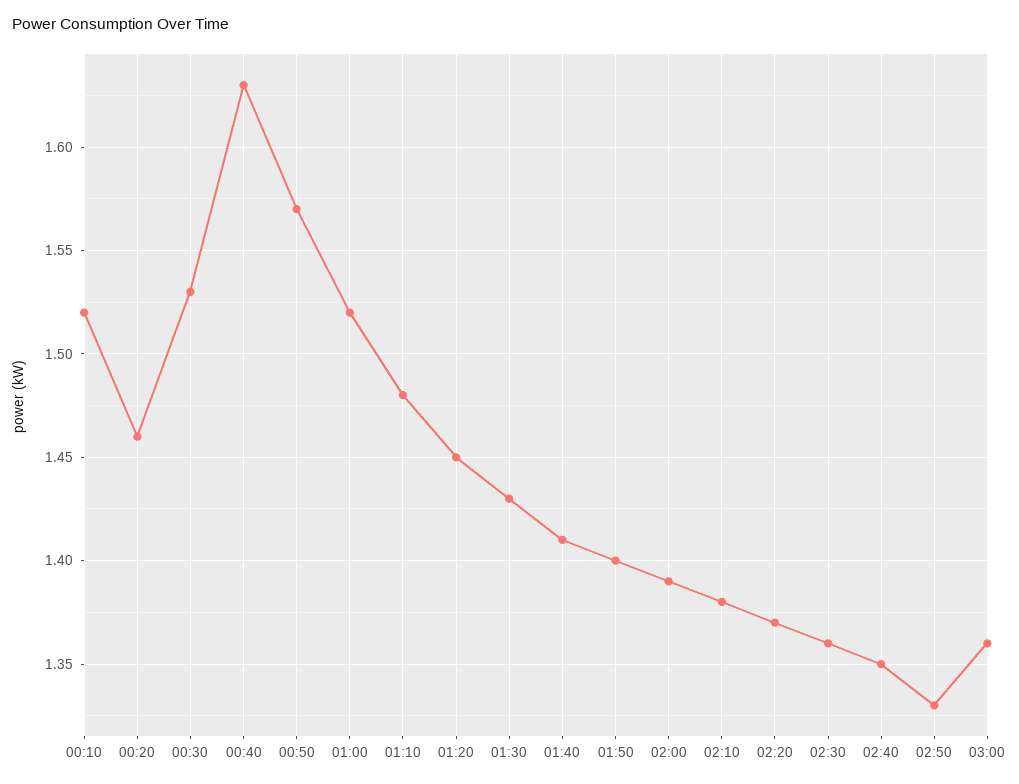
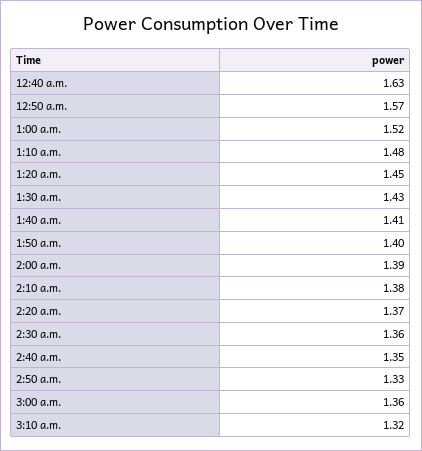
00:10: 1.52 -> none
00:20: 1.46 -> none
00:30: 1.53 -> none
3:10 a.m.: none -> 1.32

